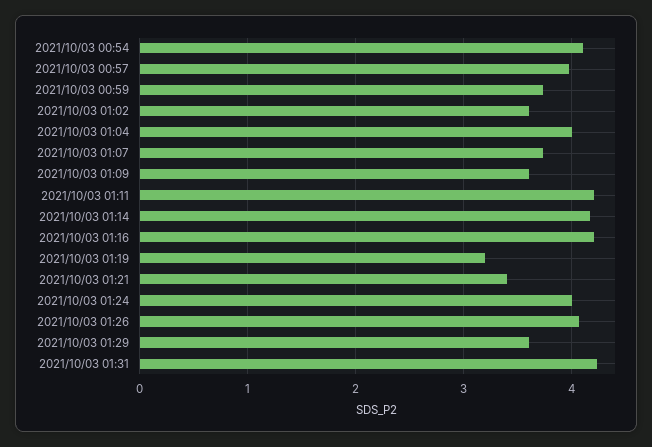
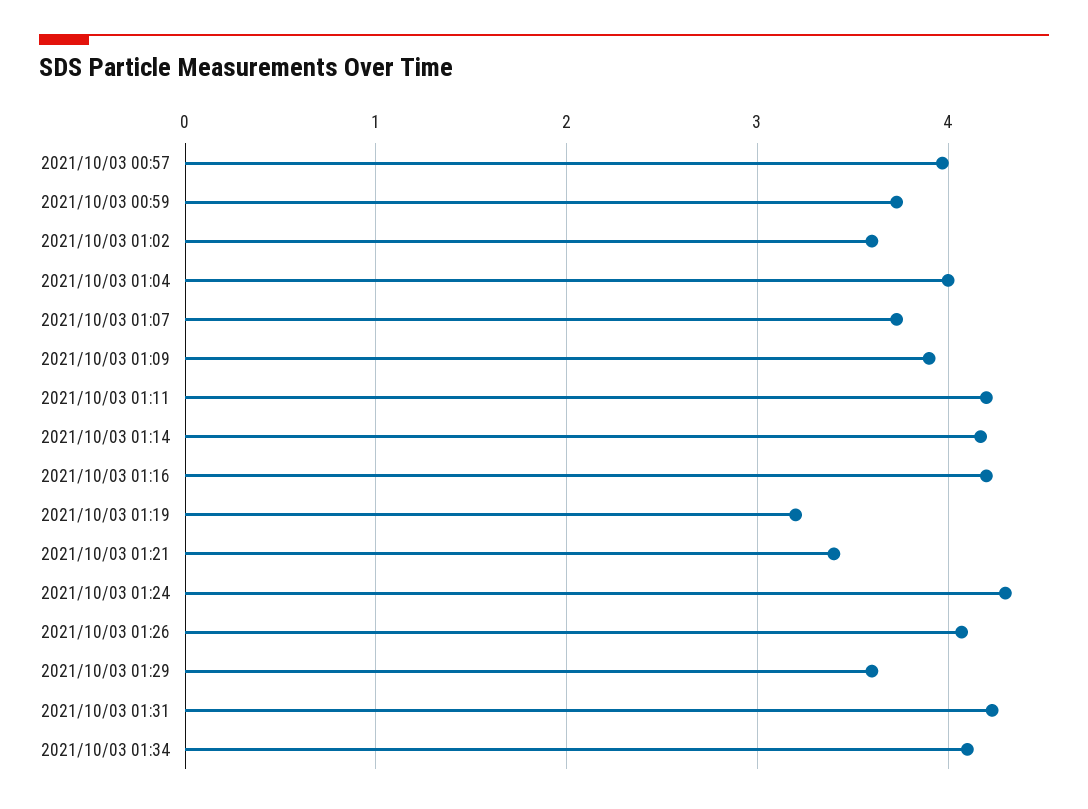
2021/10/03 00:54: 4.1 -> none
2021/10/03 01:09: 3.6 -> 3.9
2021/10/03 01:24: 4 -> 4.3
2021/10/03 01:34: none -> 4.1

